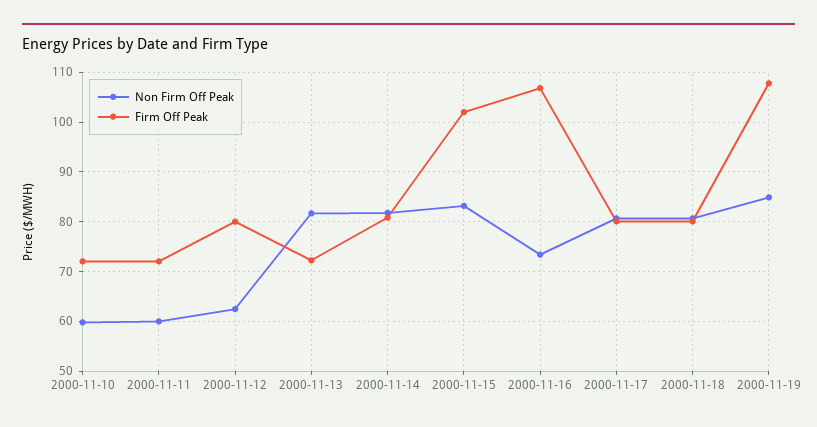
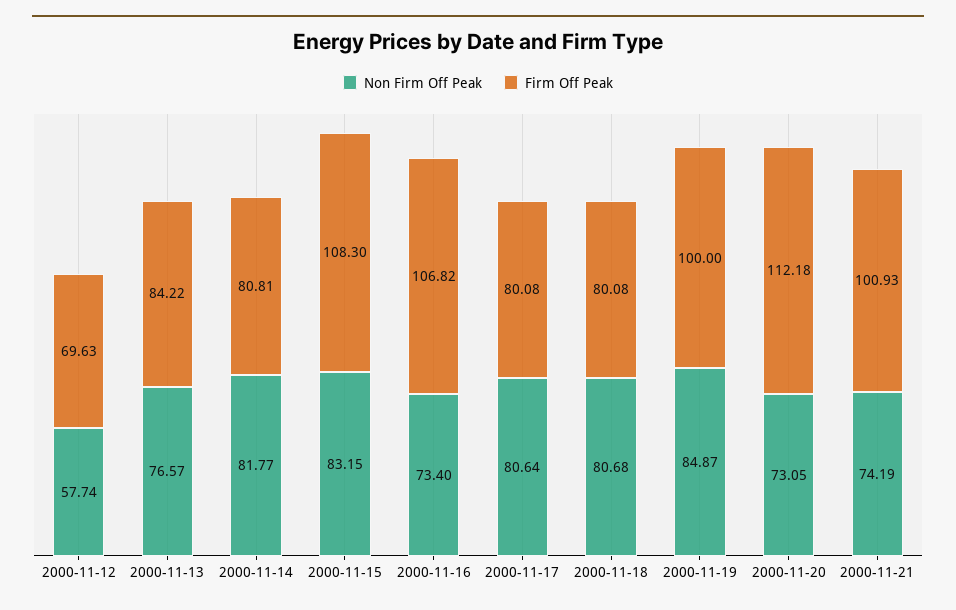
Non Firm Off Peak, 2000-11-10: 60 -> none
Firm Off Peak, 2000-11-10: 72 -> none
Non Firm Off Peak, 2000-11-11: 60 -> none
Firm Off Peak, 2000-11-11: 72 -> none
Non Firm Off Peak, 2000-11-12: 62 -> 57.74
Firm Off Peak, 2000-11-12: 80 -> 69.63
Non Firm Off Peak, 2000-11-13: 82 -> 76.57
Firm Off Peak, 2000-11-13: 72 -> 84.22
Firm Off Peak, 2000-11-15: 102 -> 108.3
Firm Off Peak, 2000-11-19: 108 -> 100
Non Firm Off Peak, 2000-11-20: none -> 73.05
Firm Off Peak, 2000-11-20: none -> 112.18
Non Firm Off Peak, 2000-11-21: none -> 74.19
Firm Off Peak, 2000-11-21: none -> 100.93

